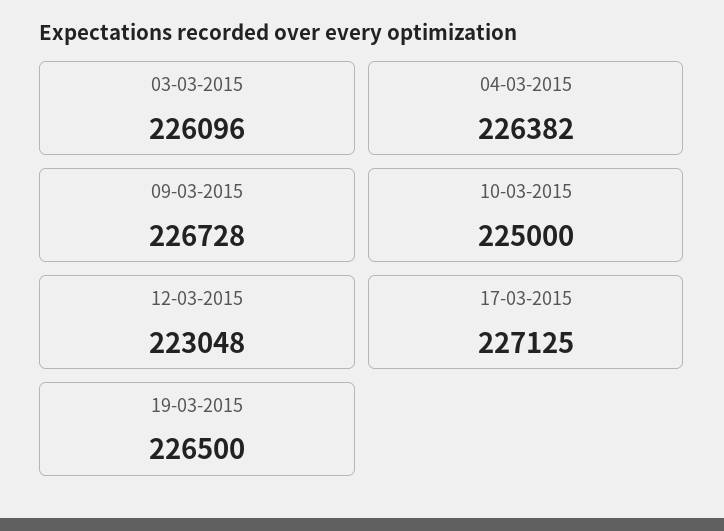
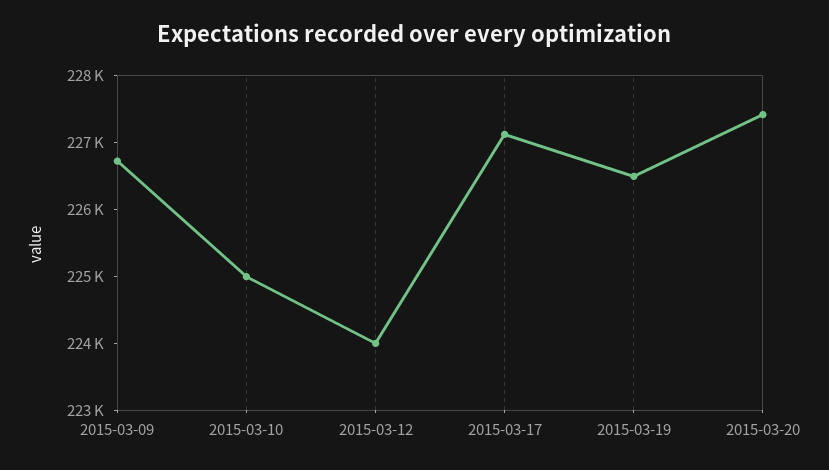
03-03-2015: 226096 -> none
04-03-2015: 226382 -> none
12-03-2015: 223048 -> 224000
2015-03-20: none -> 227400

